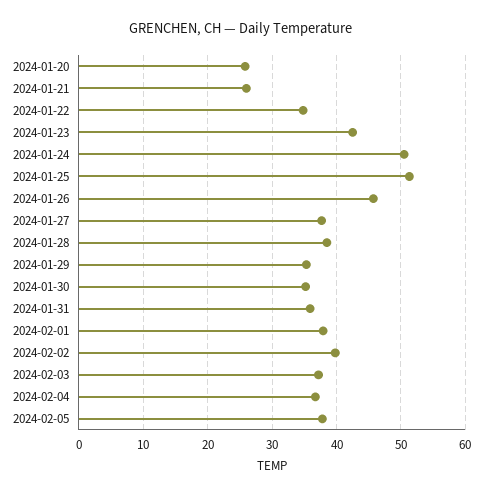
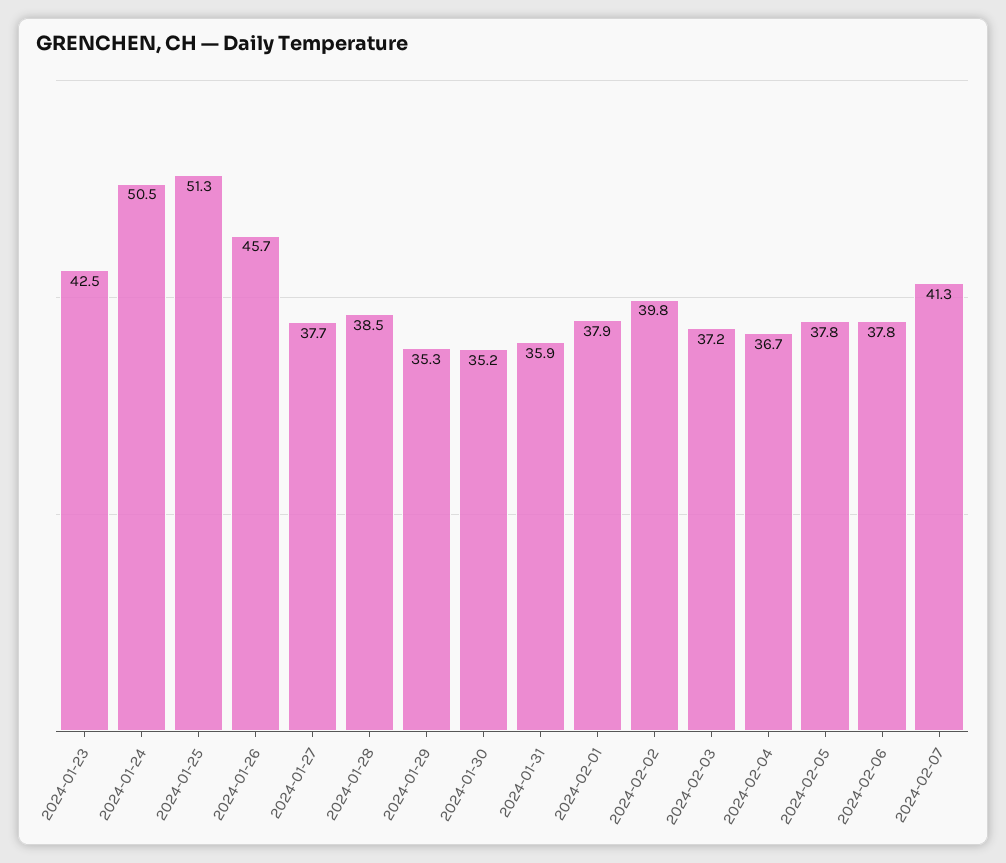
2024-01-20: 26 -> none
2024-01-21: 26 -> none
2024-01-22: 35 -> none
2024-02-06: none -> 37.8
2024-02-07: none -> 41.3

